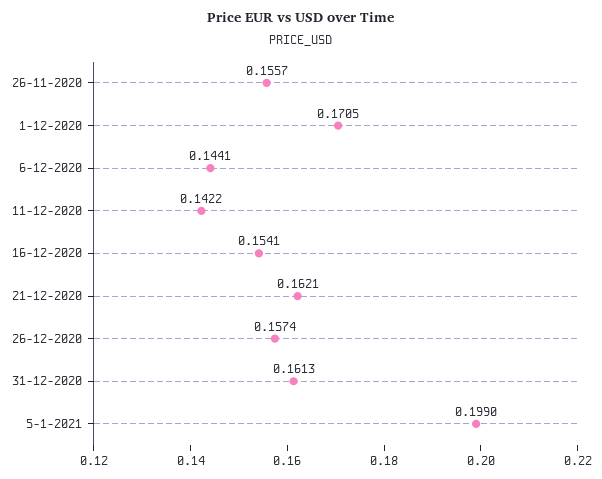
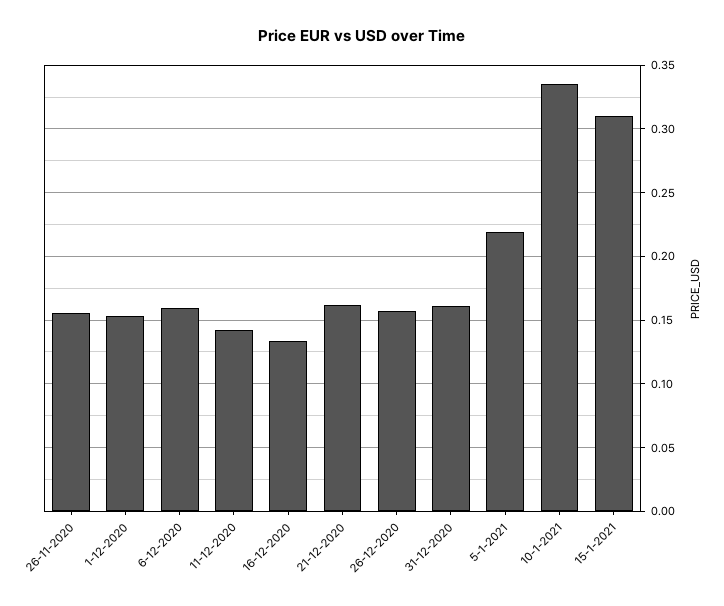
1-12-2020: 0.1705 -> 0.155
6-12-2020: 0.1441 -> 0.16
16-12-2020: 0.1541 -> 0.135
5-1-2021: 0.199 -> 0.22
10-1-2021: none -> 0.335
15-1-2021: none -> 0.31

